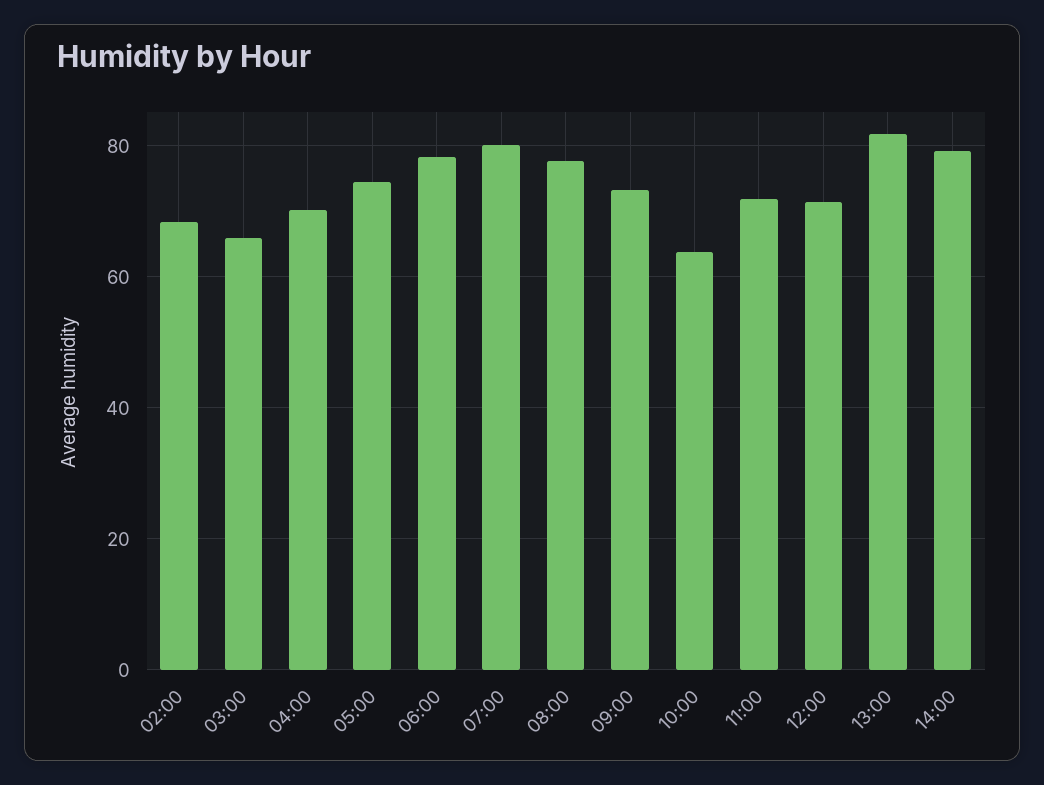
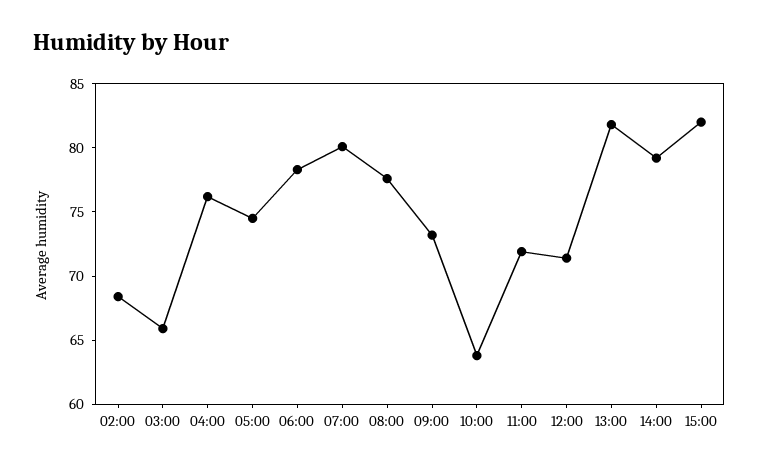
04:00: 70 -> 76
15:00: none -> 82

